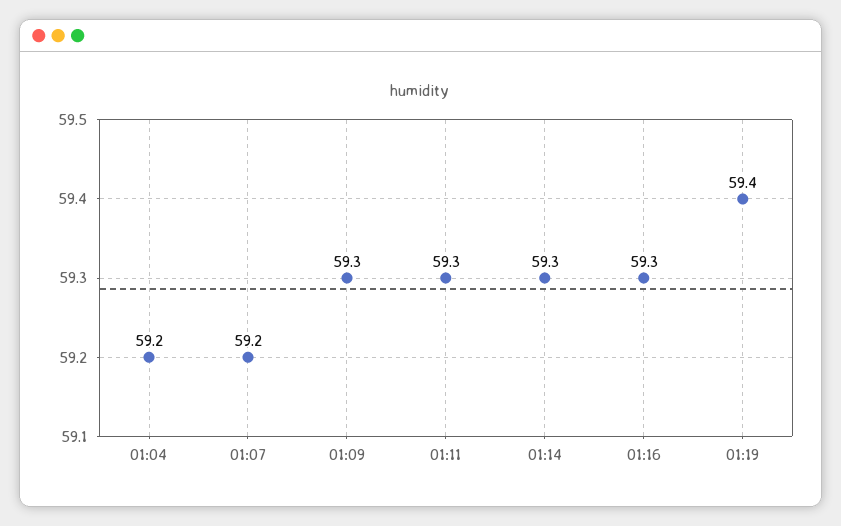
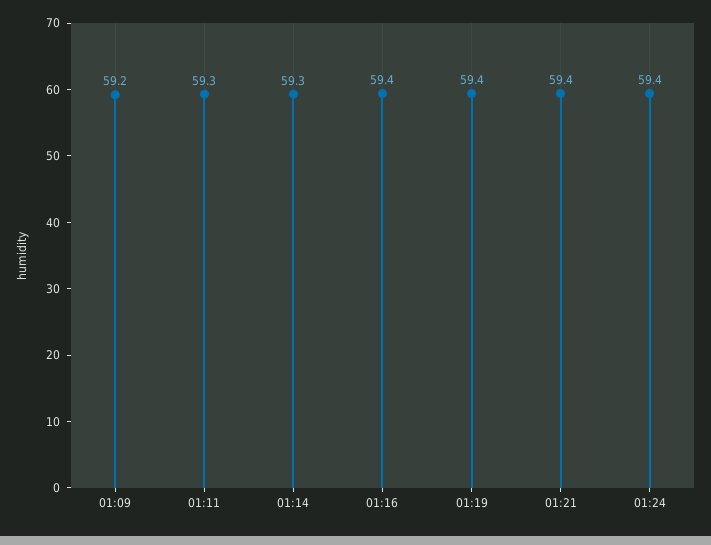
01:04: 59.2 -> none
01:07: 59.2 -> none
01:09: 59.3 -> 59.2
01:16: 59.3 -> 59.4
01:21: none -> 59.4
01:24: none -> 59.4

